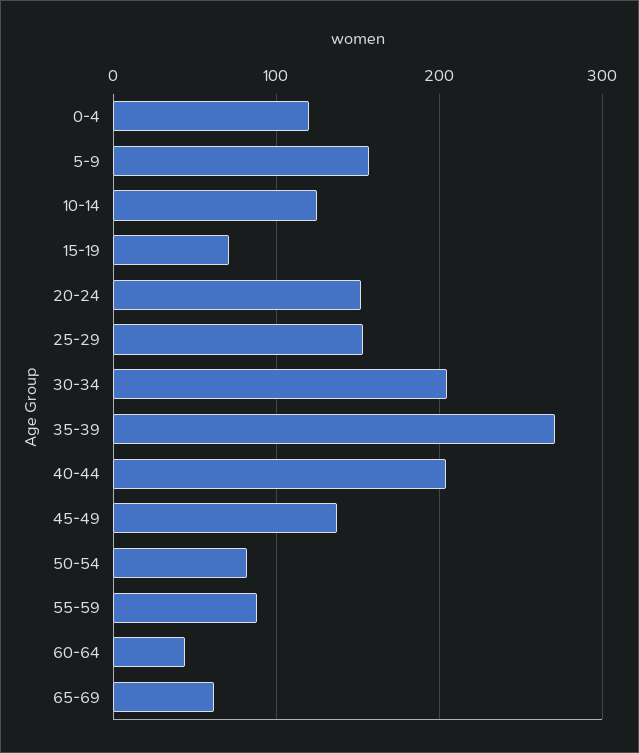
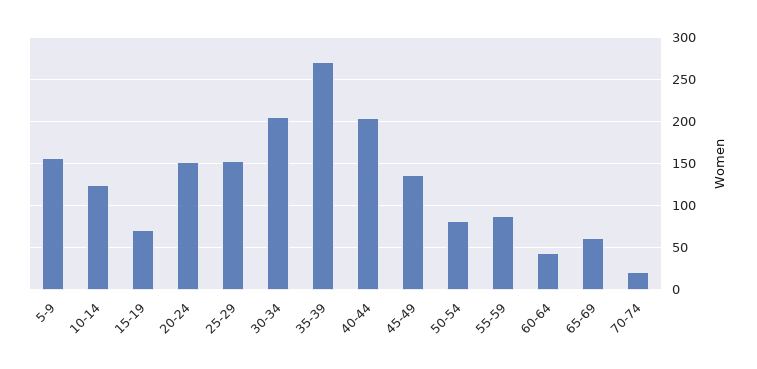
0-4: 120 -> none
70-74: none -> 20

